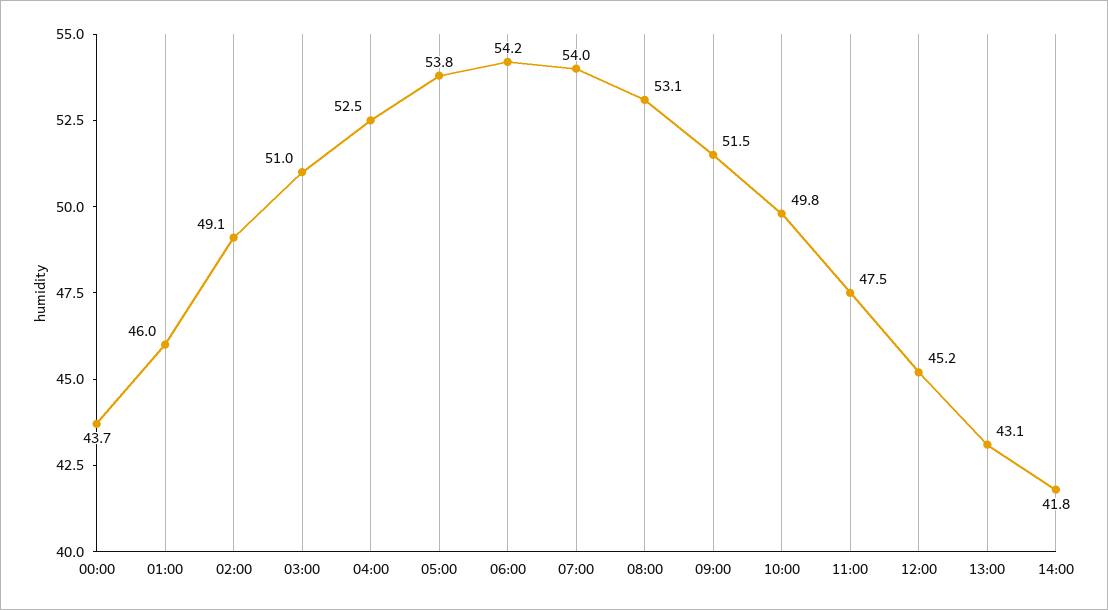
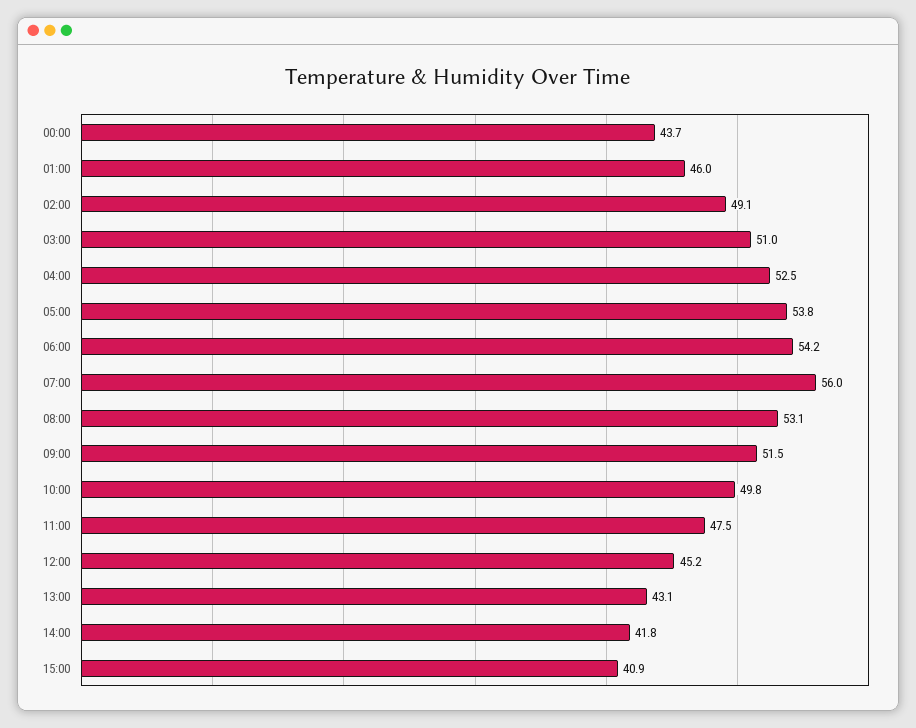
07:00: 54 -> 56
15:00: none -> 40.9

